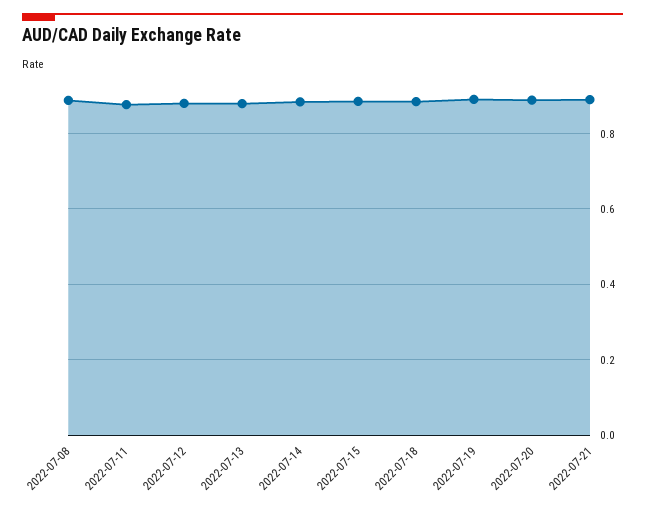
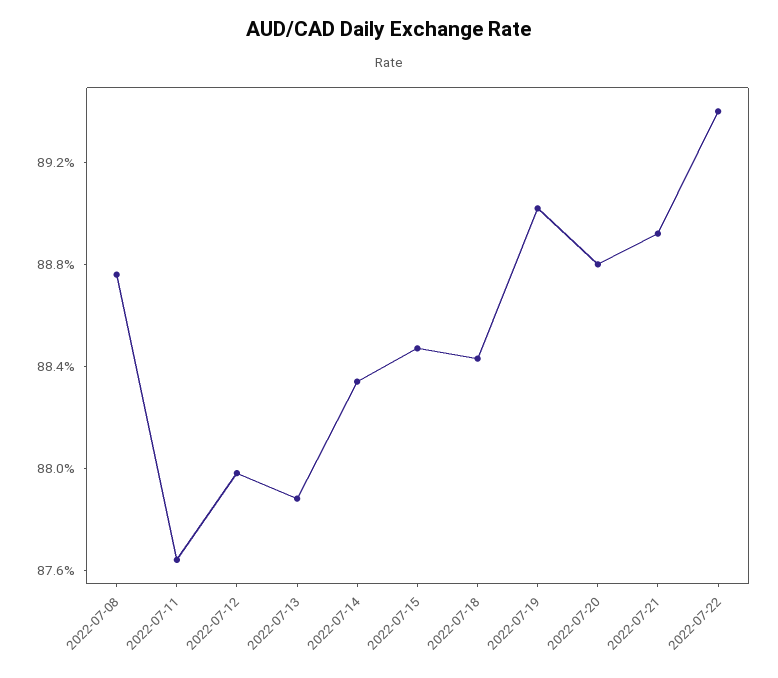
2022-07-22: none -> 0.894

